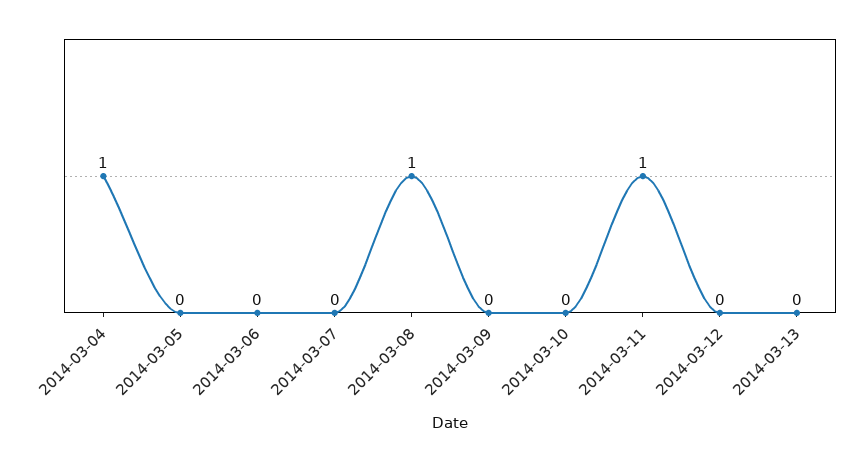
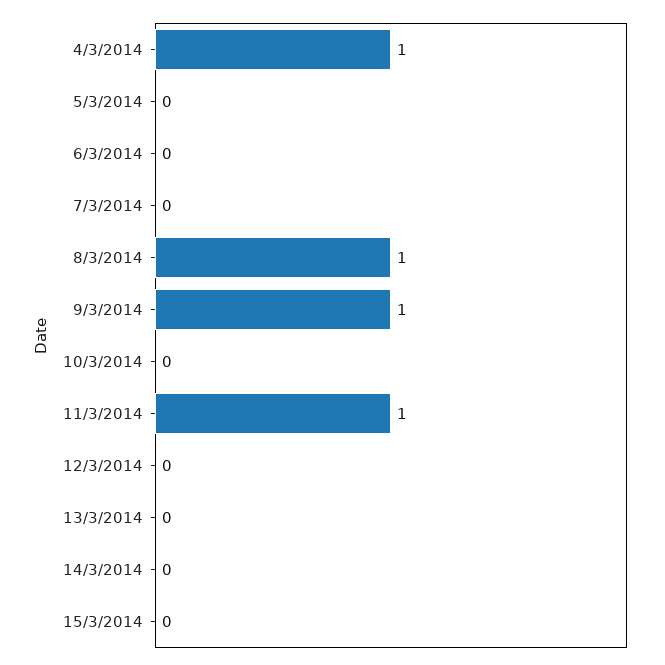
2014-03-09: 0 -> 1
14/3/2014: none -> 0
15/3/2014: none -> 0

